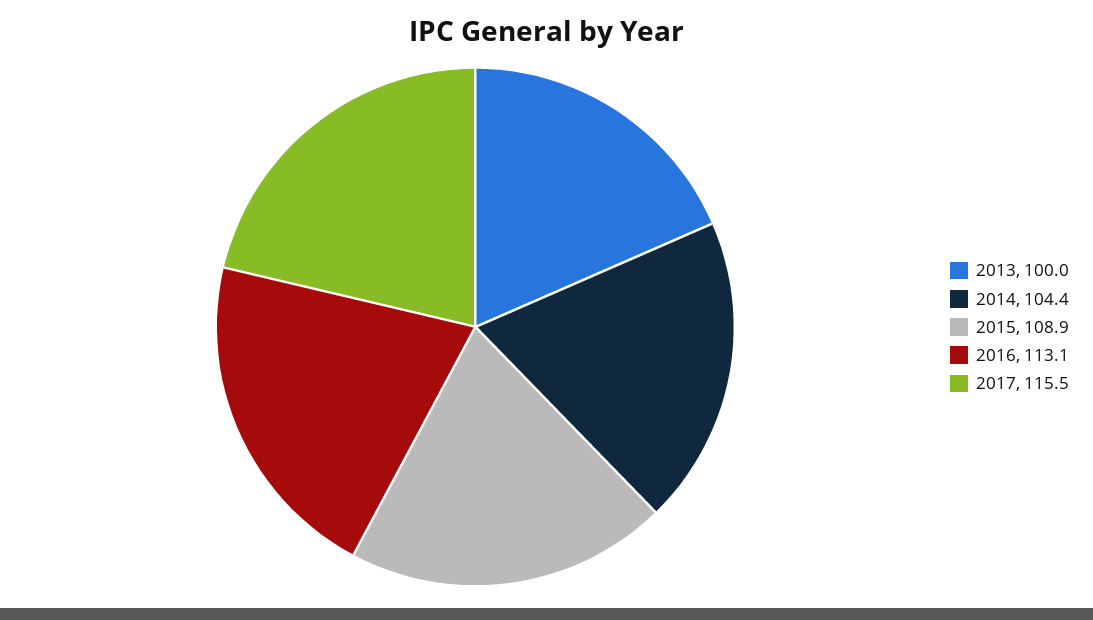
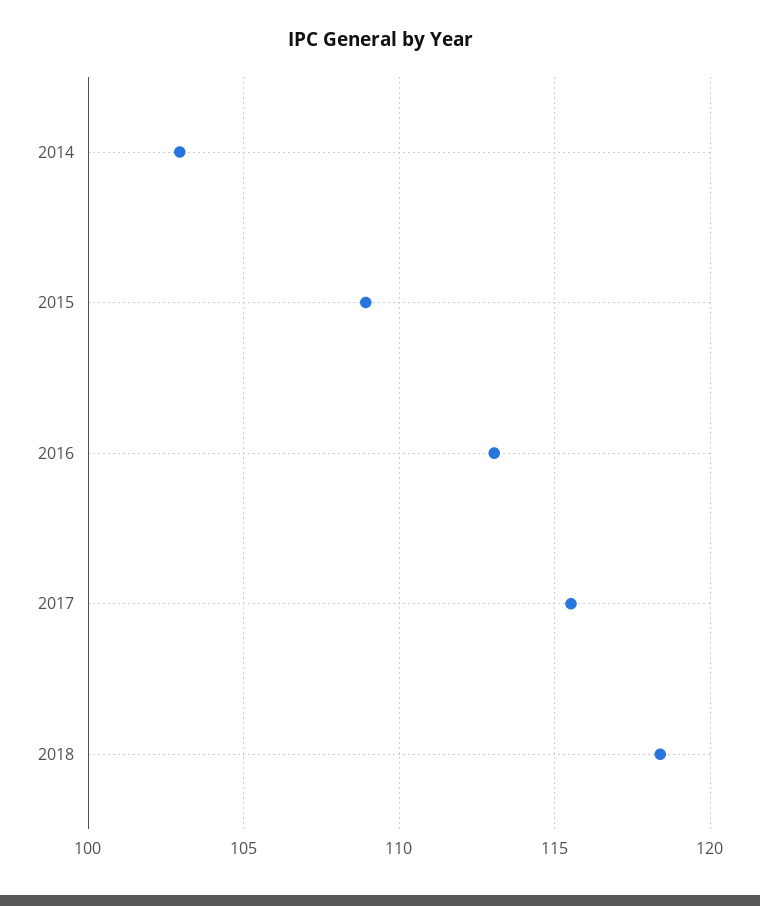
2013: 100 -> none
2014: 104.4 -> 103
2018: none -> 118.5

